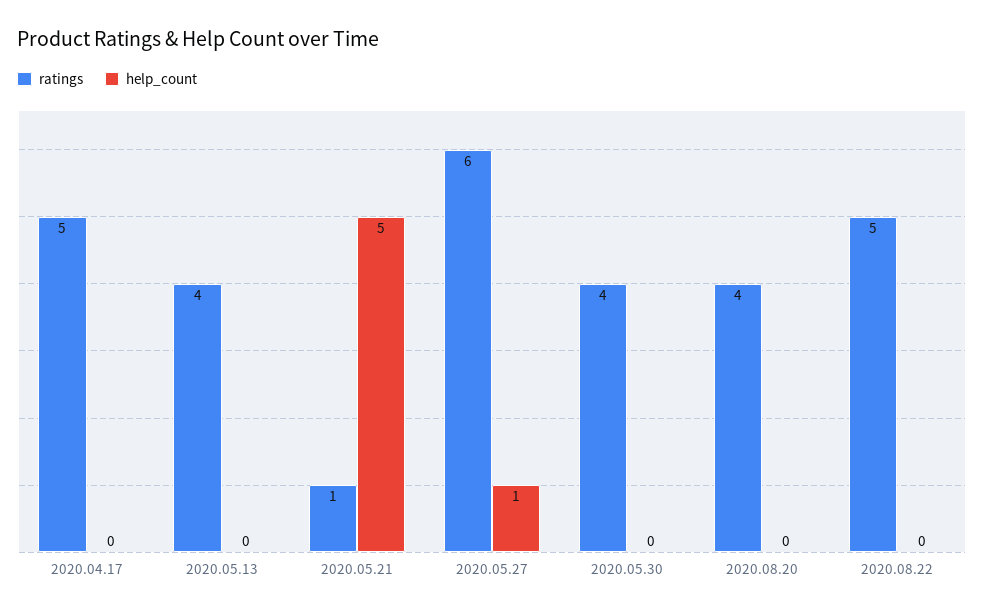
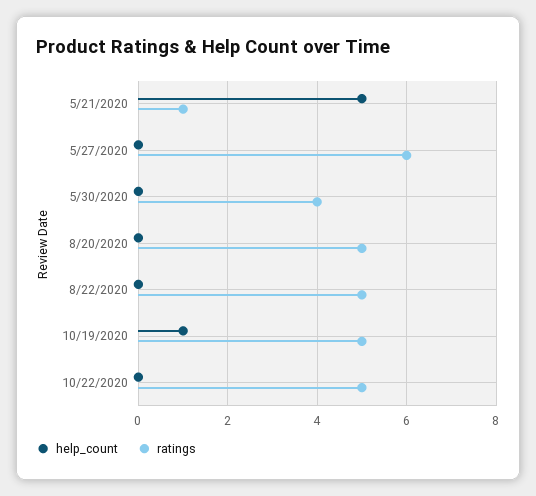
ratings, 2020.04.17: 5 -> none
help_count, 2020.04.17: 0 -> none
ratings, 2020.05.13: 4 -> none
help_count, 2020.05.13: 0 -> none
help_count, 2020.05.27: 1 -> 0
ratings, 2020.08.20: 4 -> 5
help_count, 10/19/2020: none -> 1
ratings, 10/19/2020: none -> 5
help_count, 10/22/2020: none -> 0
ratings, 10/22/2020: none -> 5

